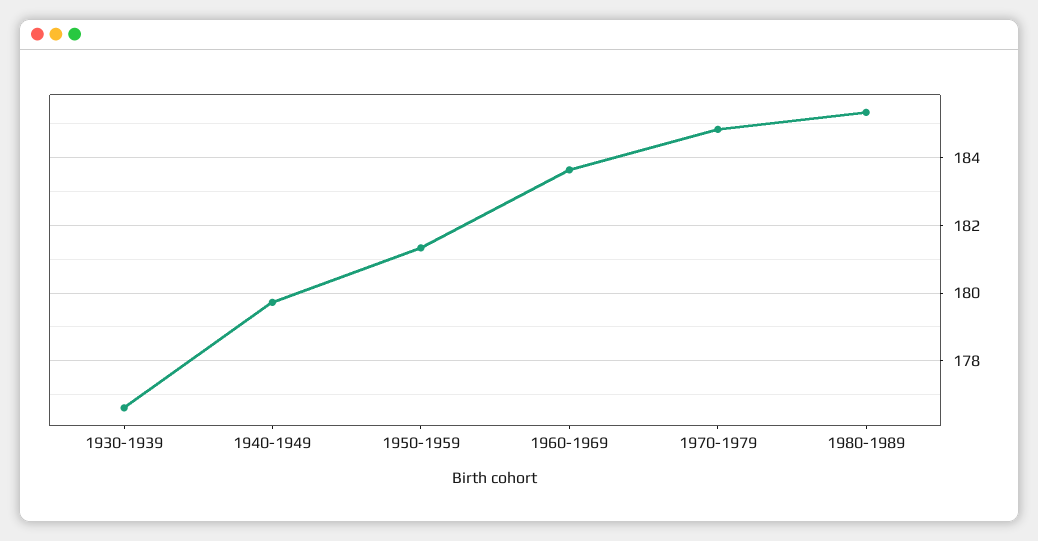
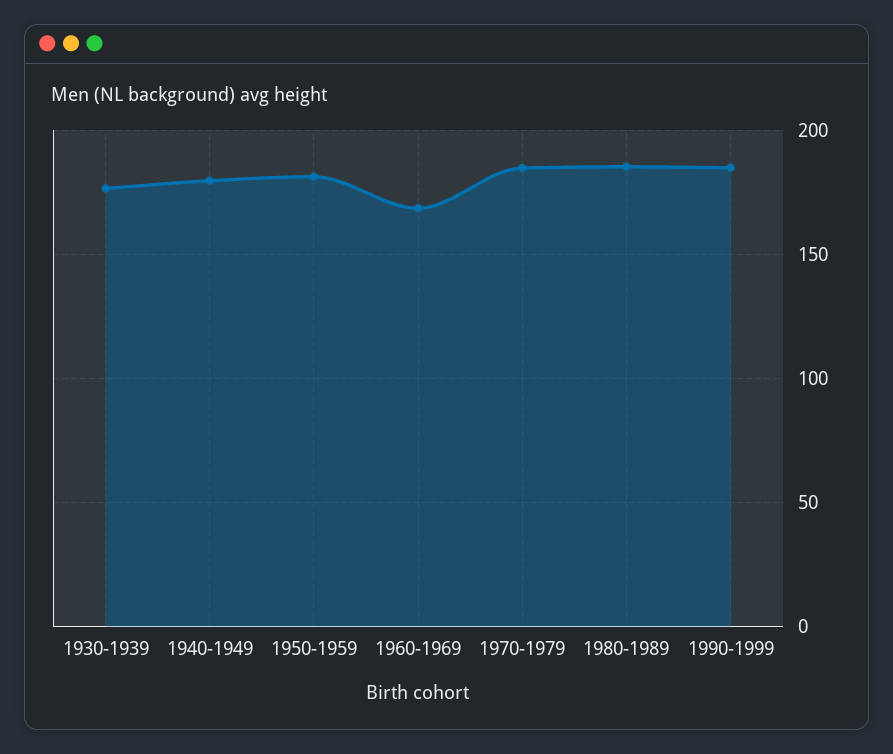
1960-1969: 183.6 -> 170
1990-1999: none -> 185

